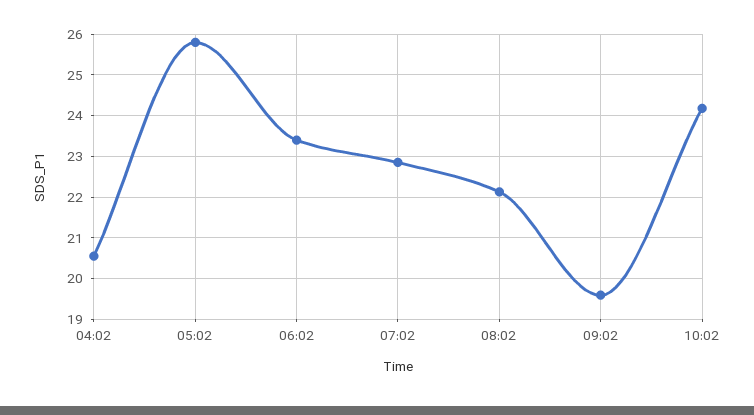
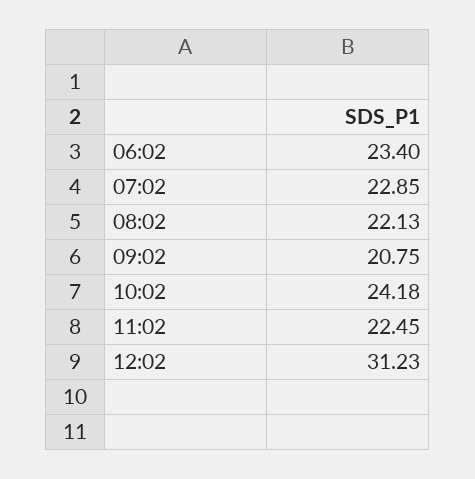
04:02: 20.6 -> none
05:02: 25.8 -> none
09:02: 19.6 -> 20.75
11:02: none -> 22.45
12:02: none -> 31.23

